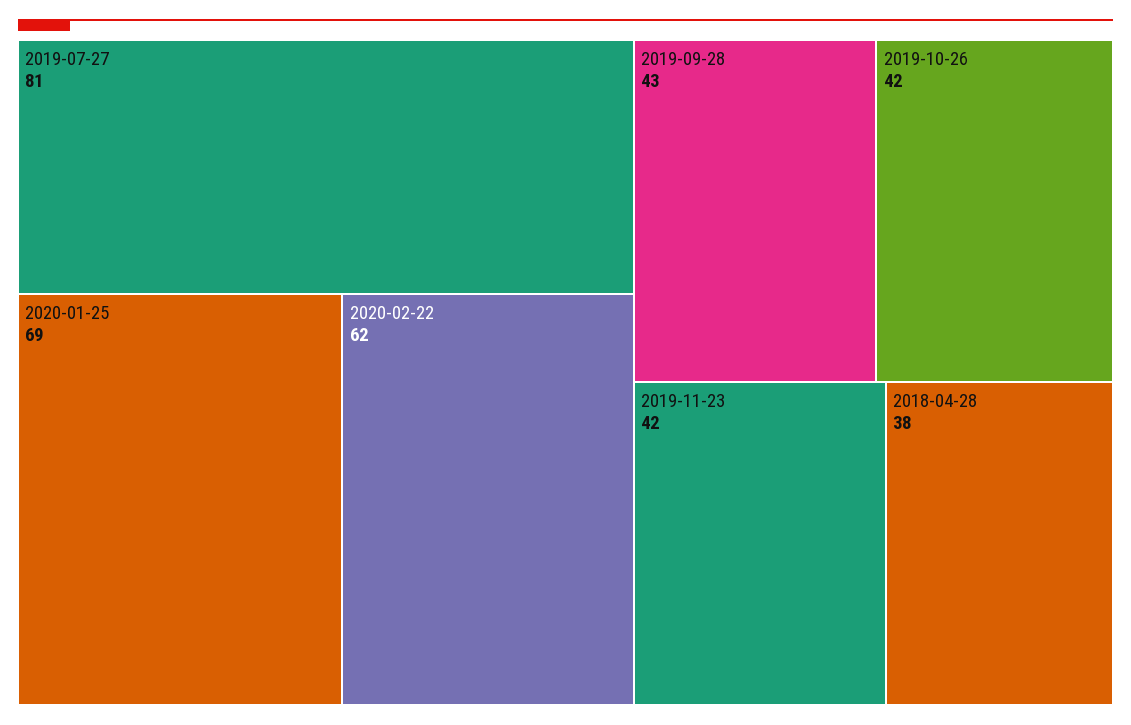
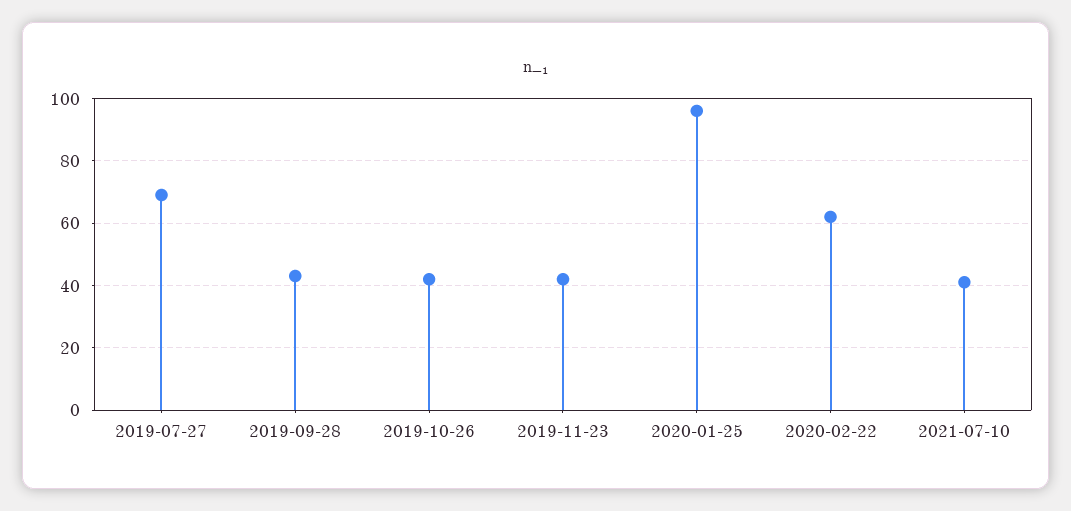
2019-07-27: 81 -> 70
2020-01-25: 69 -> 95
2018-04-28: 38 -> none
2021-07-10: none -> 40

